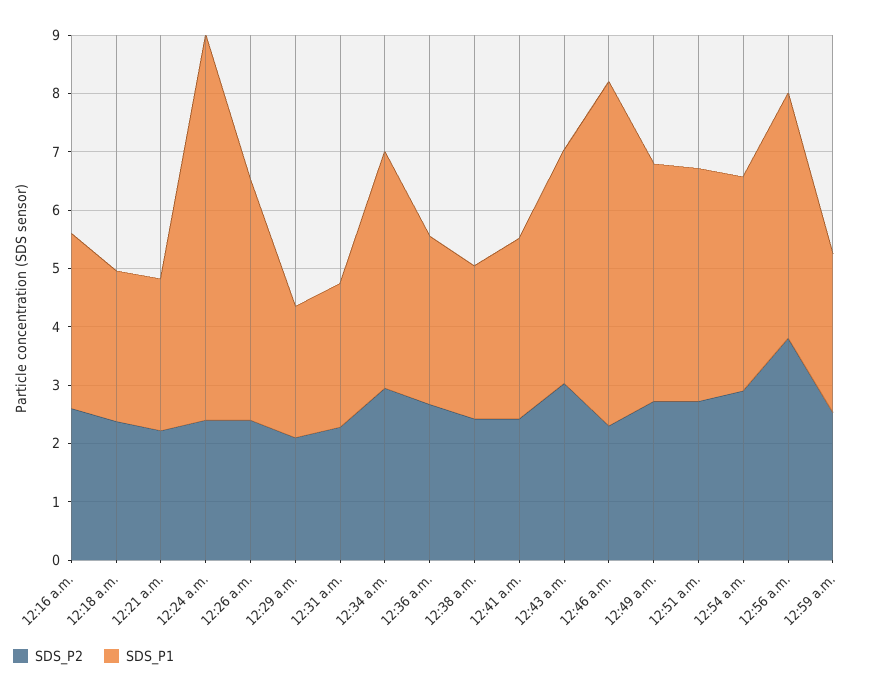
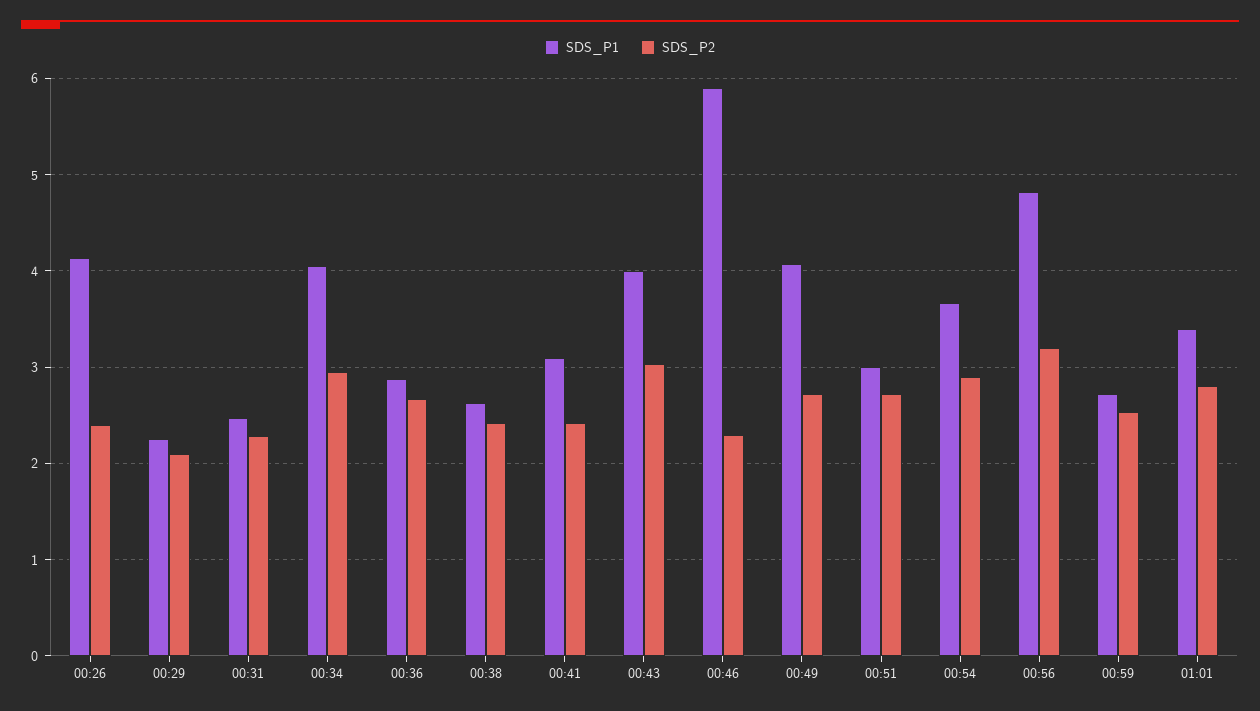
SDS_P2, 12:16 a.m.: 2.6 -> none
SDS_P1, 12:16 a.m.: 3 -> none
SDS_P2, 12:18 a.m.: 2.4 -> none
SDS_P1, 12:18 a.m.: 2.6 -> none
SDS_P2, 12:21 a.m.: 2.2 -> none
SDS_P1, 12:21 a.m.: 2.6 -> none
SDS_P2, 12:24 a.m.: 2.4 -> none
SDS_P1, 12:24 a.m.: 6.6 -> none
SDS_P1, 12:51 a.m.: 4 -> 3
SDS_P2, 12:56 a.m.: 3.8 -> 3.2
SDS_P1, 12:56 a.m.: 4.2 -> 4.8
SDS_P1, 01:01: none -> 3.4
SDS_P2, 01:01: none -> 2.8

